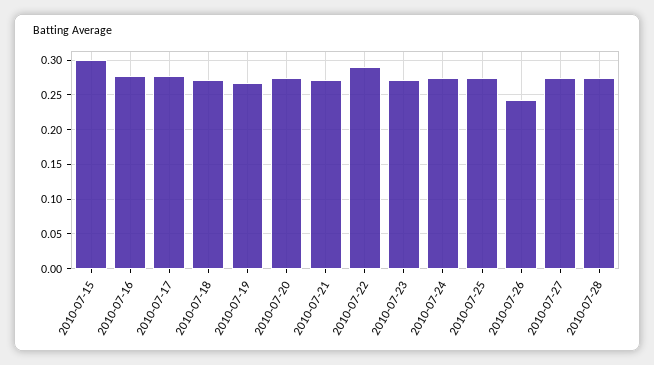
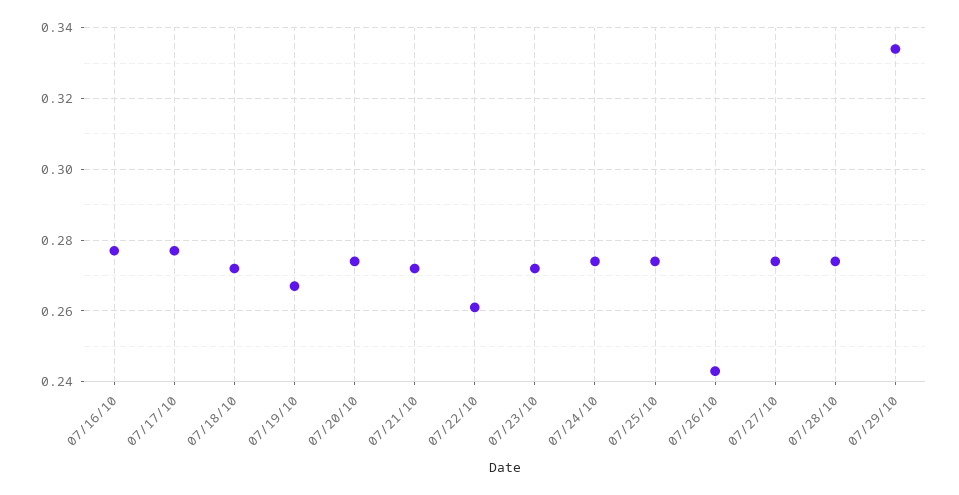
2010-07-15: 0.3 -> none
2010-07-22: 0.29 -> 0.26
07/29/10: none -> 0.335

